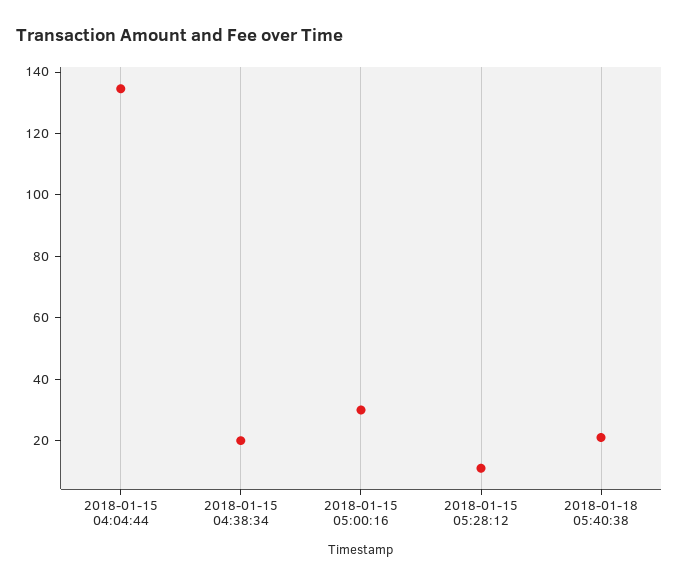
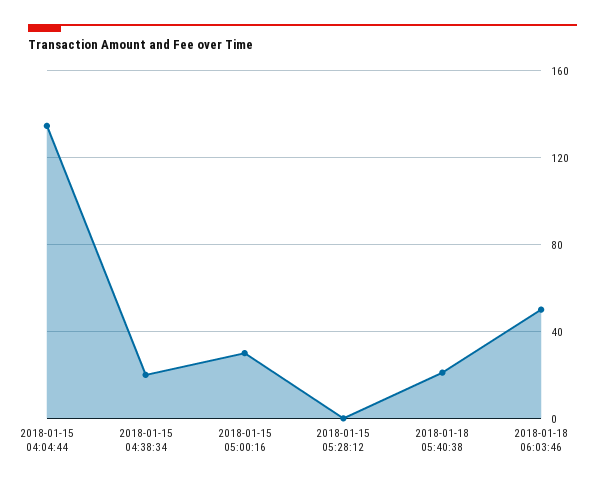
2018-01-15 05:28:12: 10 -> 0
2018-01-18 06:03:46: none -> 50

